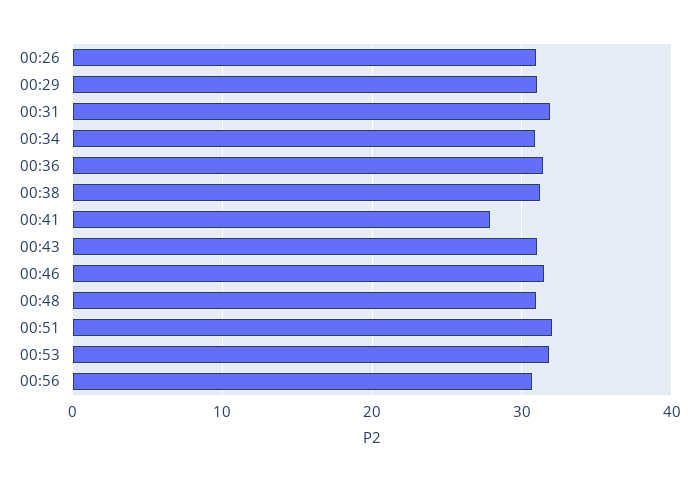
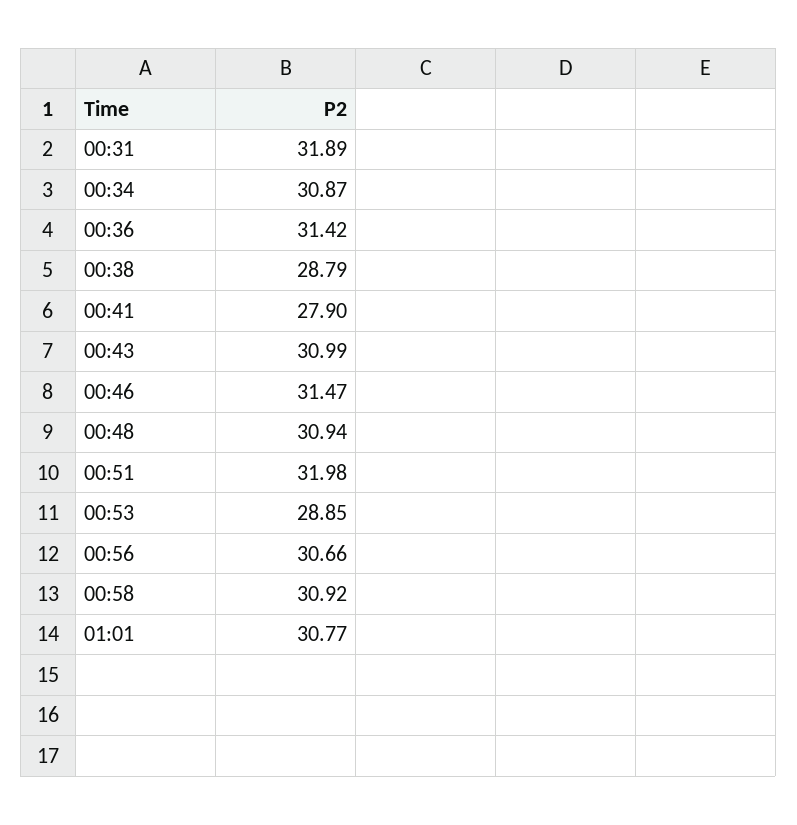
00:26: 31 -> none
00:29: 31 -> none
00:38: 31 -> 28.79
00:53: 32 -> 28.85
00:58: none -> 30.92
01:01: none -> 30.77

